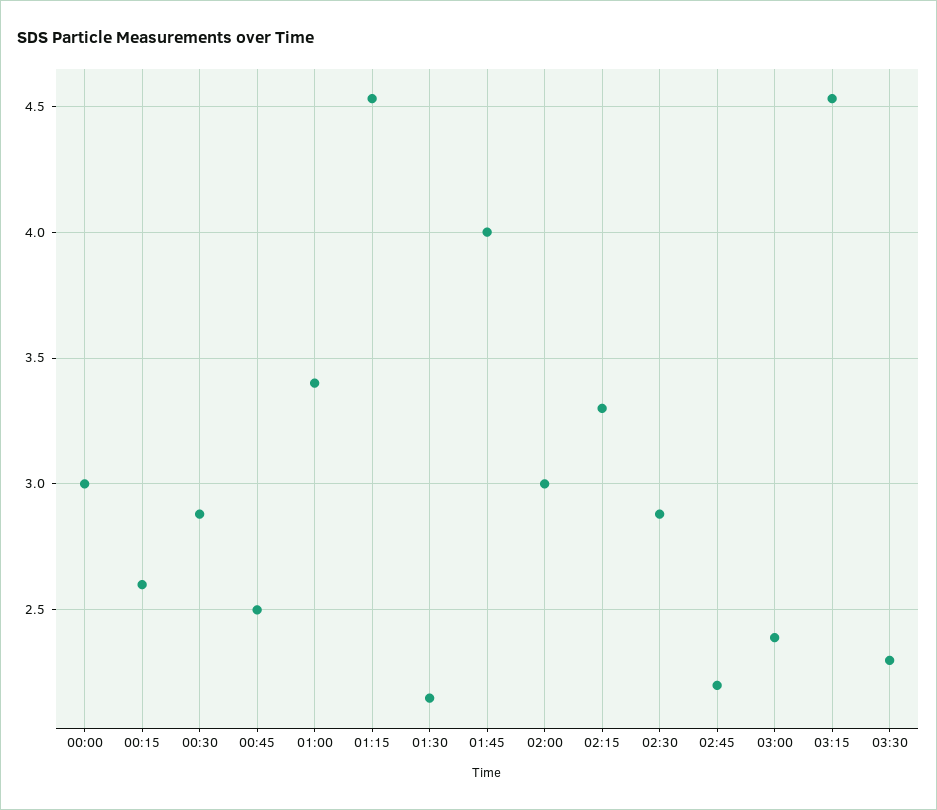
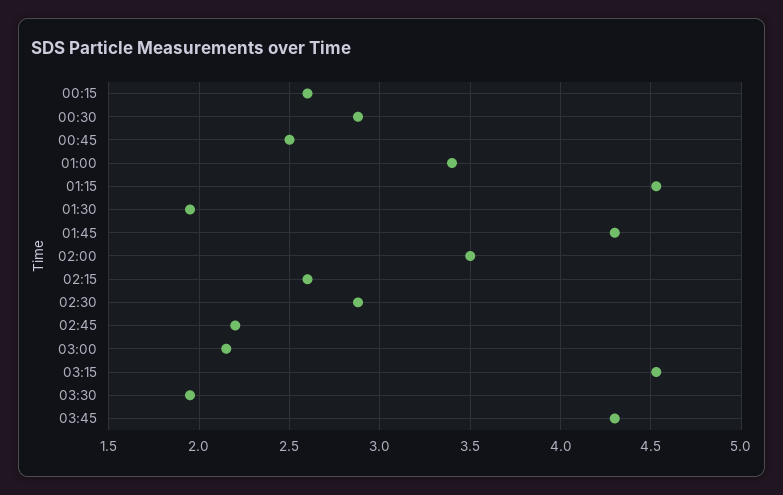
00:00: 3 -> none
01:30: 2.15 -> 1.95
01:45: 4 -> 4.3
02:00: 3 -> 3.5
02:15: 3.3 -> 2.6
03:00: 2.4 -> 2.15
03:30: 2.3 -> 1.95
03:45: none -> 4.3

